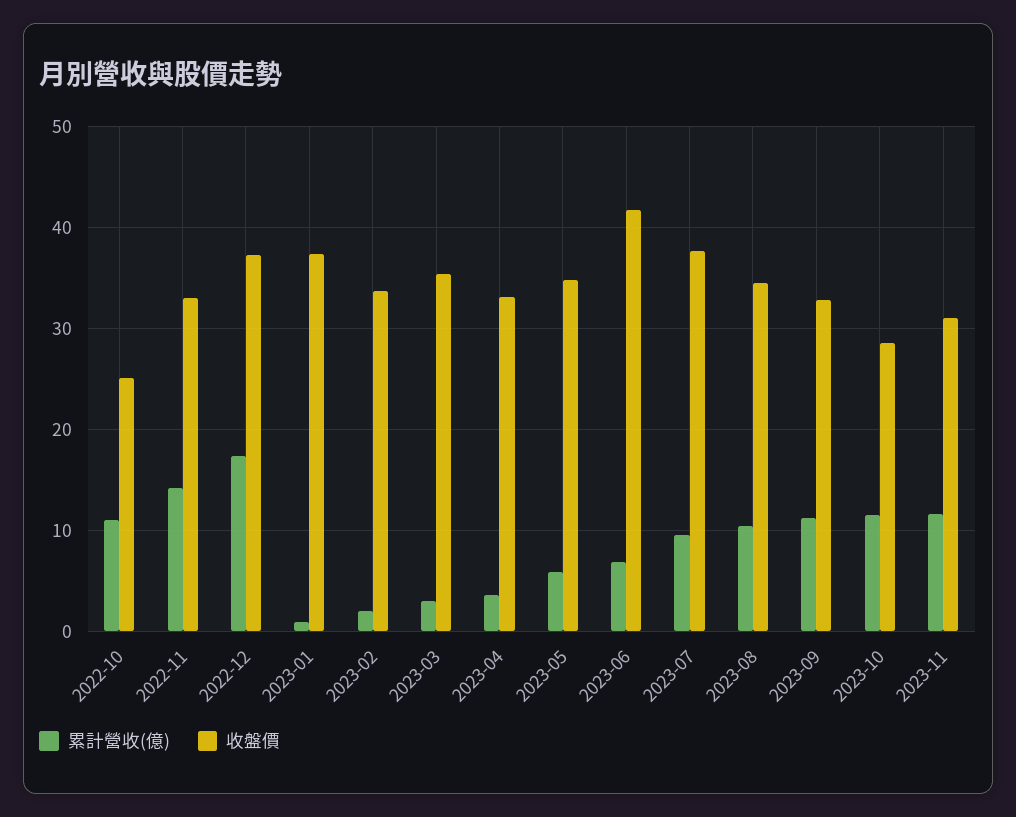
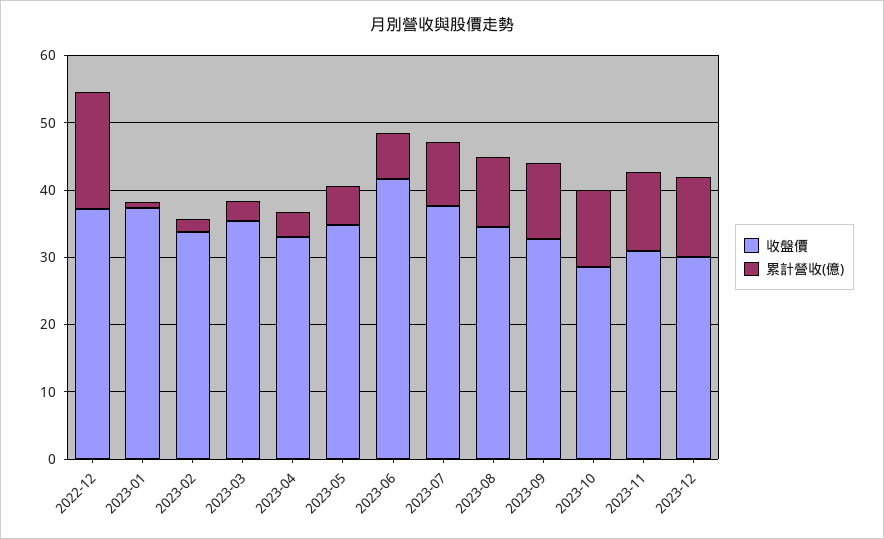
累計營收(億), 2022-10: 11 -> none
收盤價, 2022-10: 25 -> none
累計營收(億), 2022-11: 14 -> none
收盤價, 2022-11: 33 -> none
收盤價, 2023-12: none -> 30
累計營收(億), 2023-12: none -> 12

